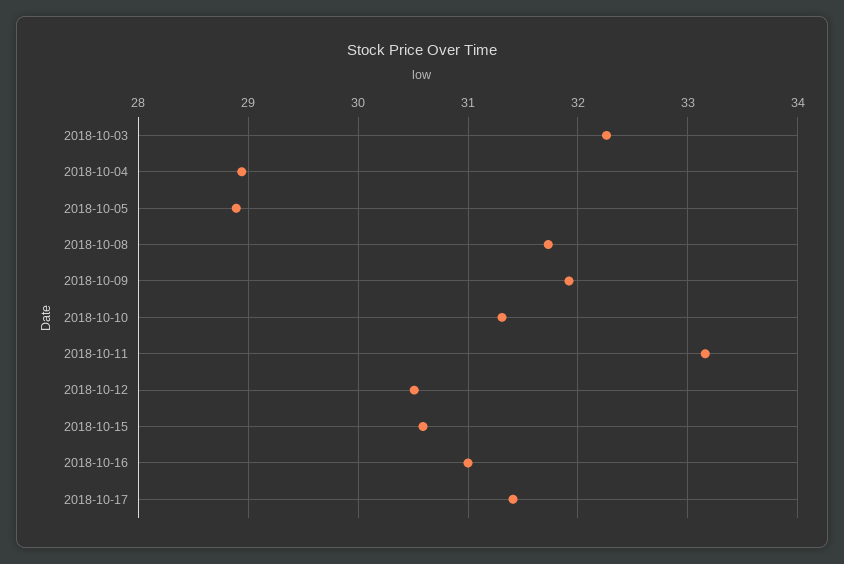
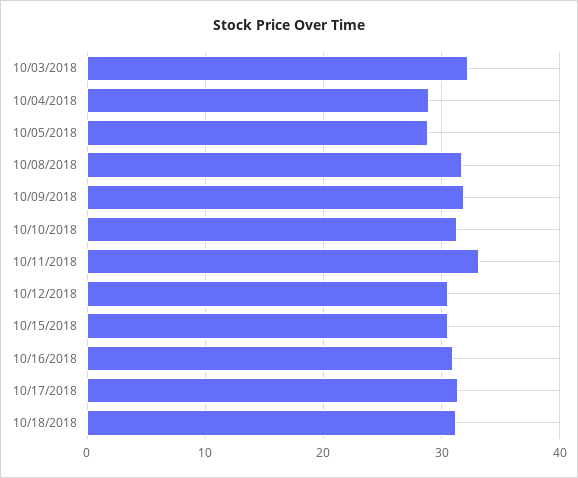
10/18/2018: none -> 31

